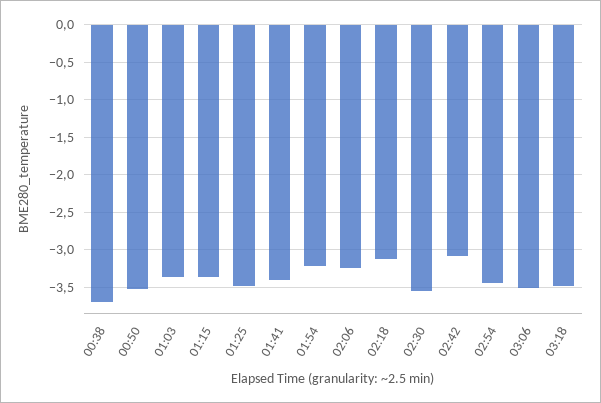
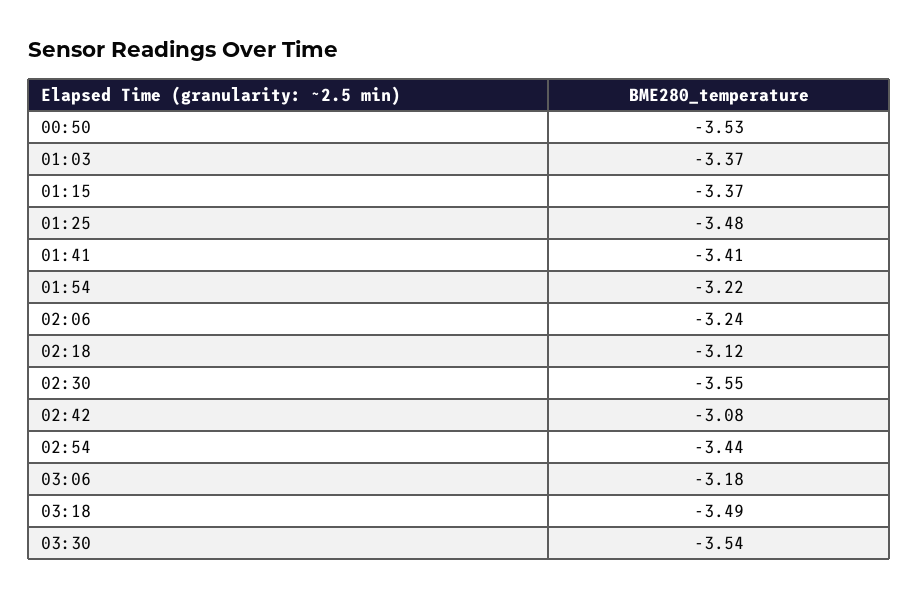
00:38: -3.7 -> none
03:06: -3.5 -> -3.18
03:30: none -> -3.54

